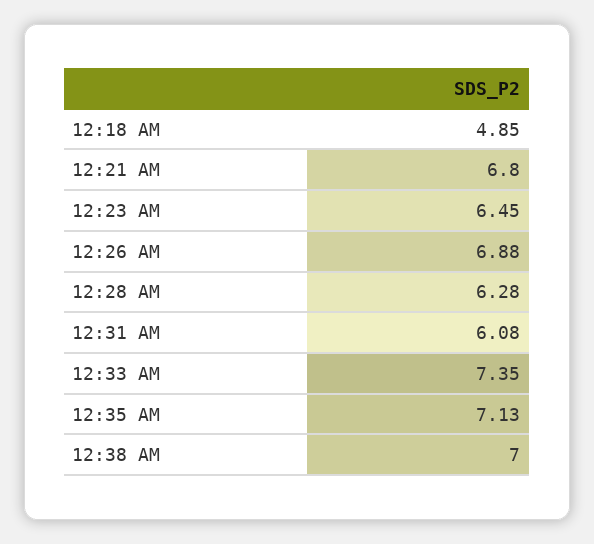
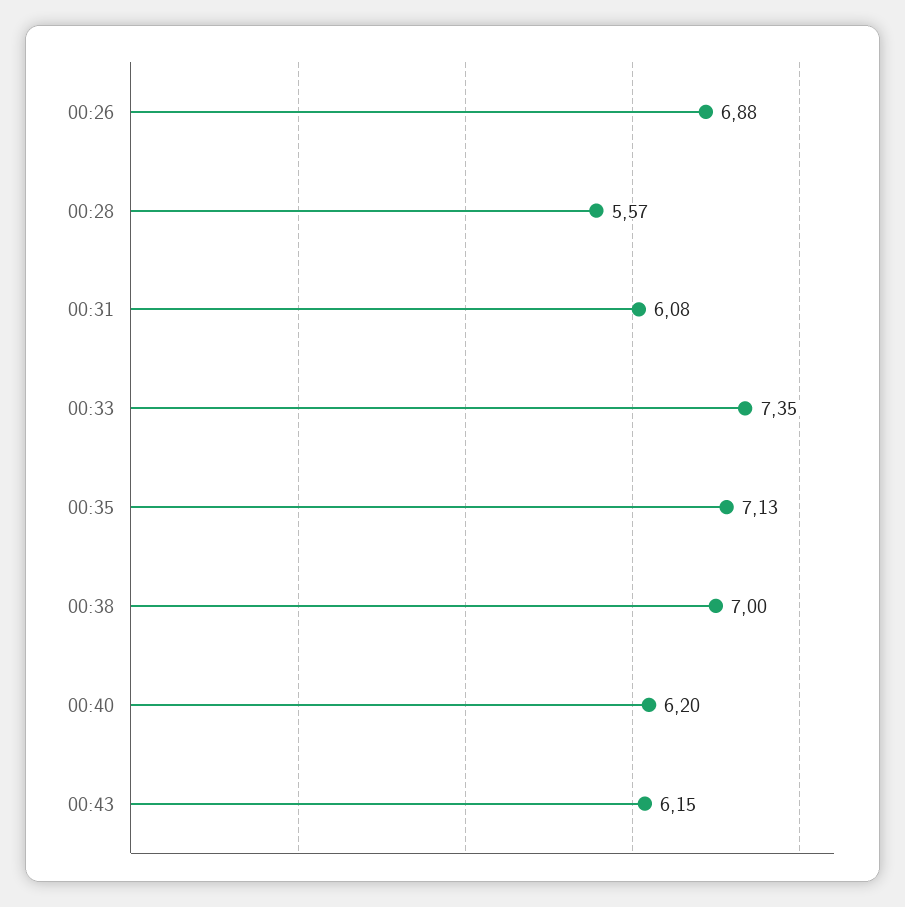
12:18 AM: 4.85 -> none
12:21 AM: 6.8 -> none
12:23 AM: 6.45 -> none
12:28 AM: 6.28 -> 5.57
00:40: none -> 6.2
00:43: none -> 6.15

